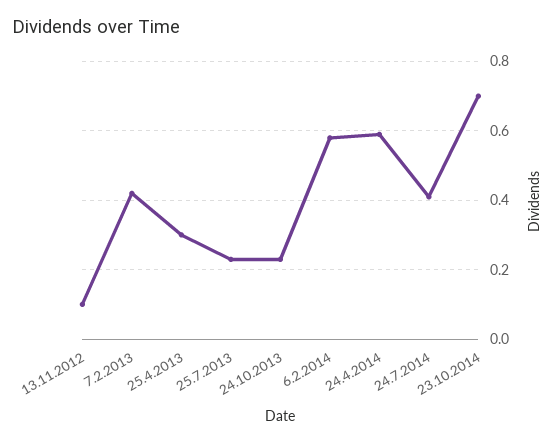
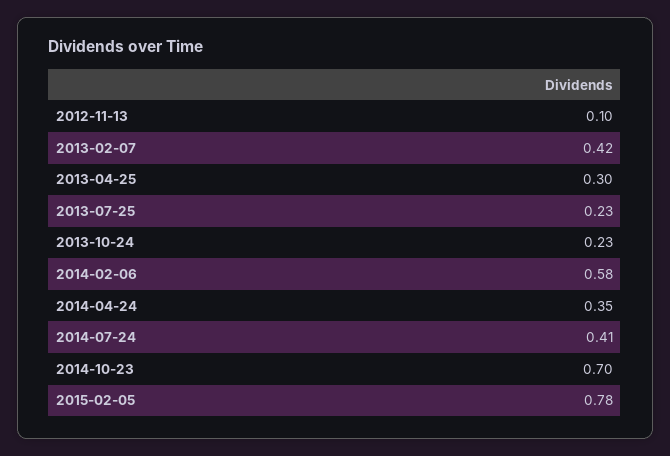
24.4.2014: 0.6 -> 0.35
2015-02-05: none -> 0.78

